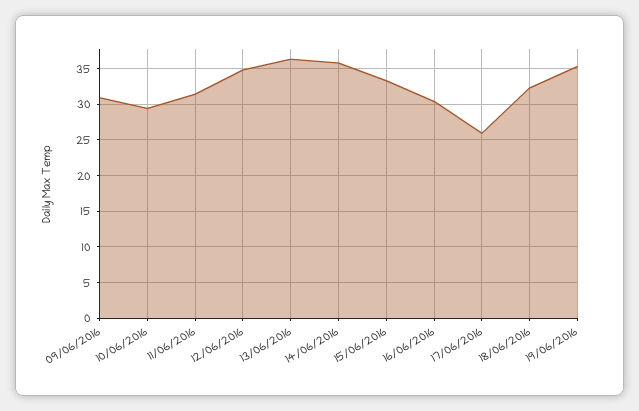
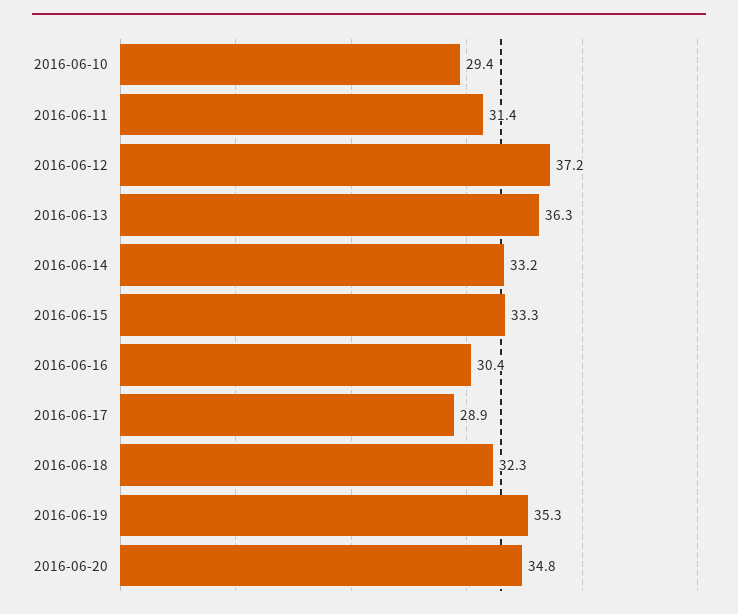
09/06/2016: 31 -> none
12/06/2016: 35 -> 37.2
14/06/2016: 36 -> 33.2
17/06/2016: 26 -> 28.9
2016-06-20: none -> 34.8

